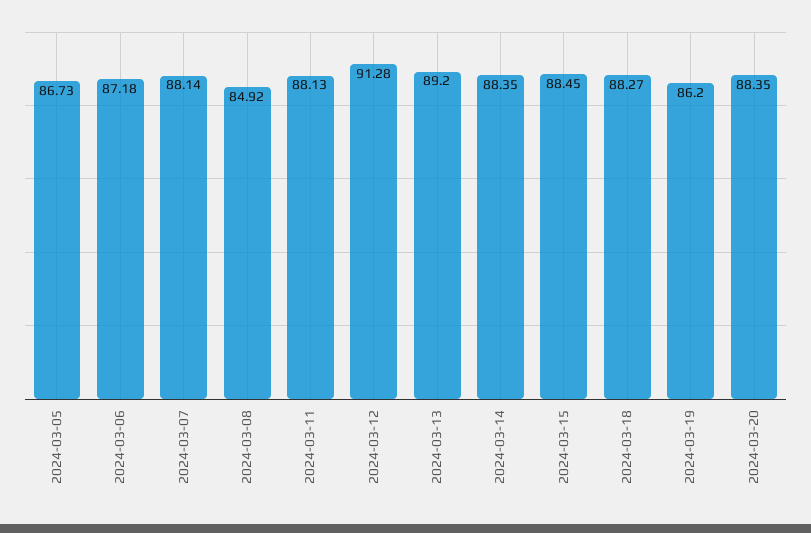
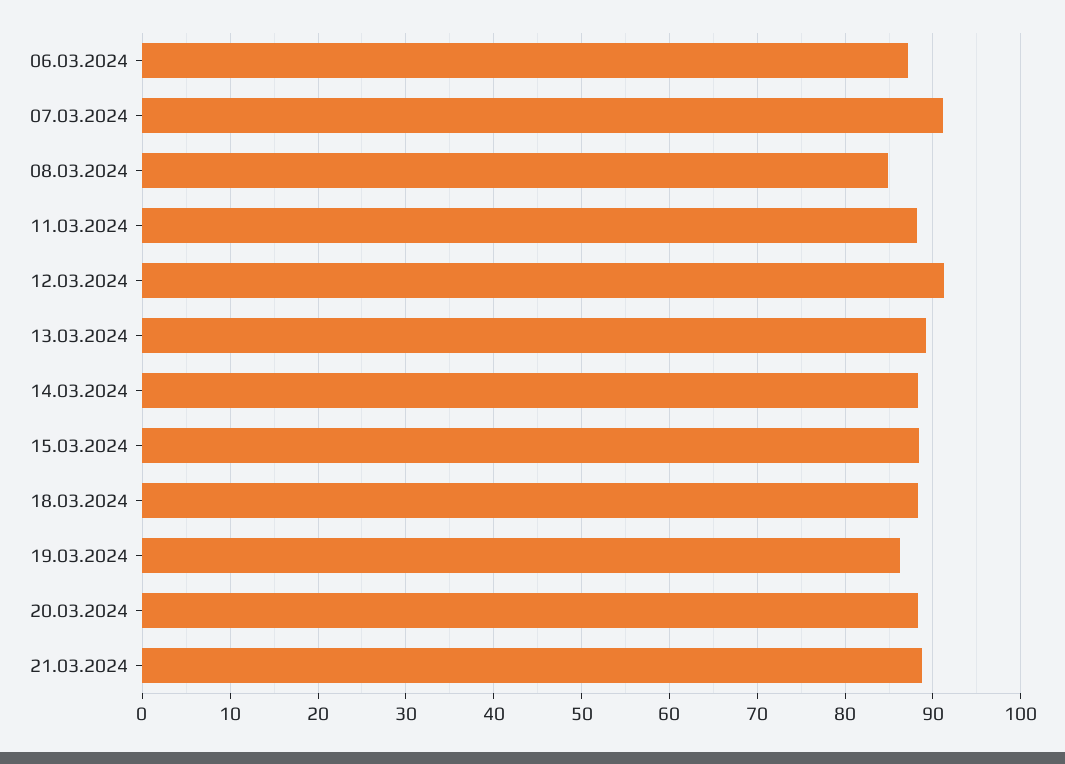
2024-03-05: 86.73 -> none
2024-03-07: 88.14 -> 91
21.03.2024: none -> 89

